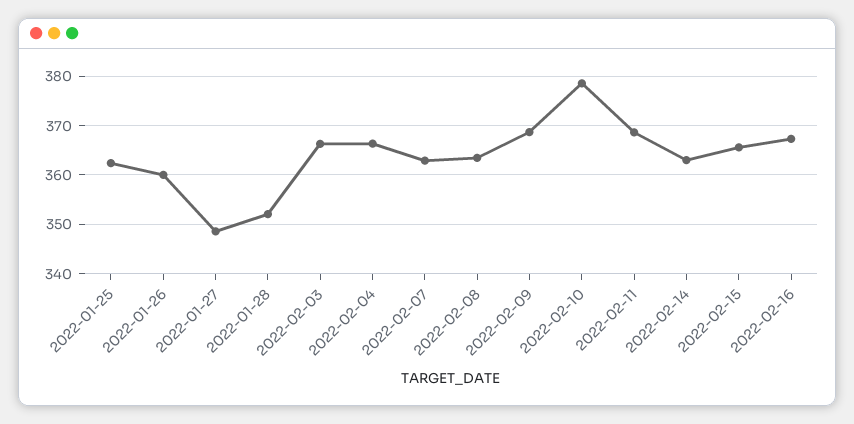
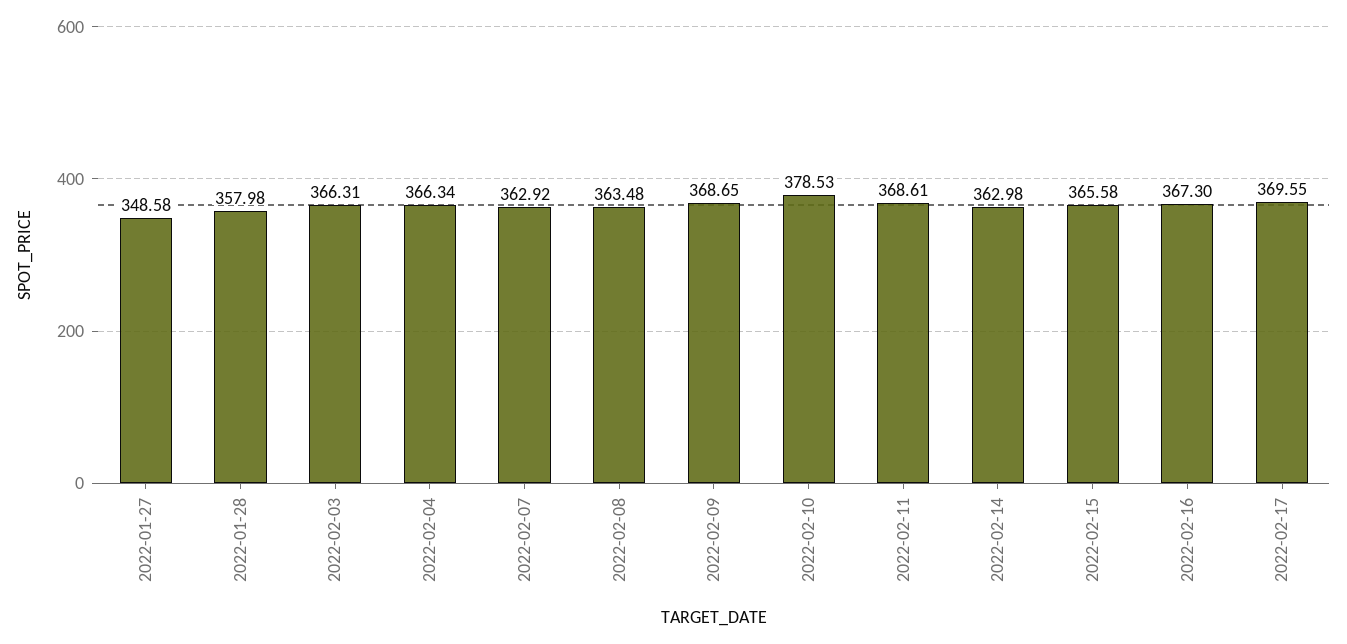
2022-01-25: 362 -> none
2022-01-26: 360 -> none
2022-01-28: 352 -> 357.98
2022-02-17: none -> 369.55

